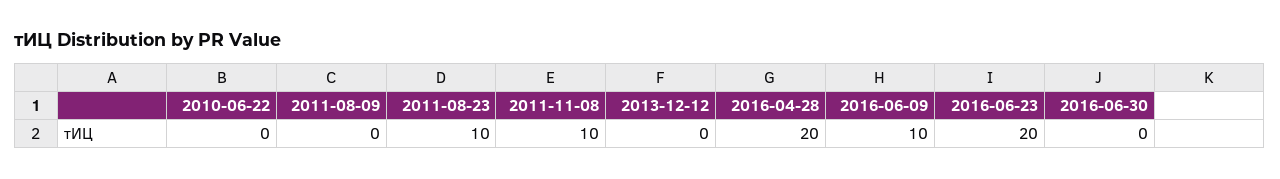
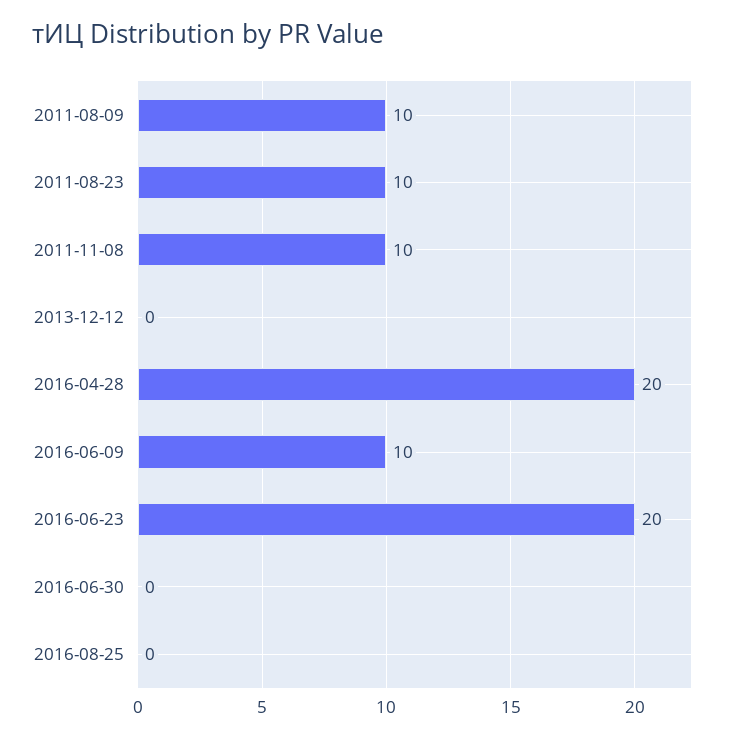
2010-06-22: 0 -> none
2011-08-09: 0 -> 10
2016-08-25: none -> 0

